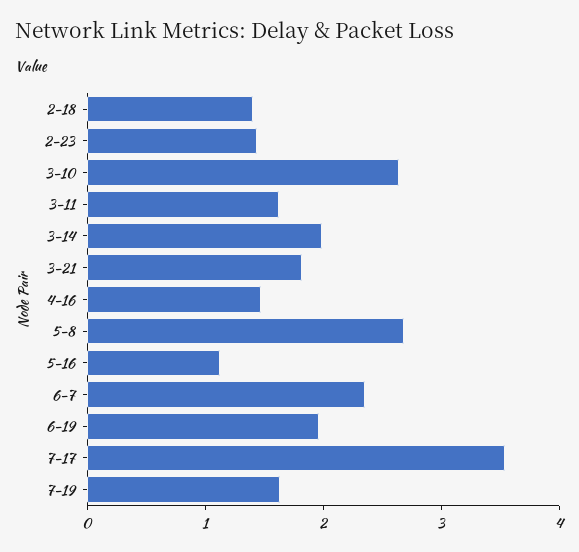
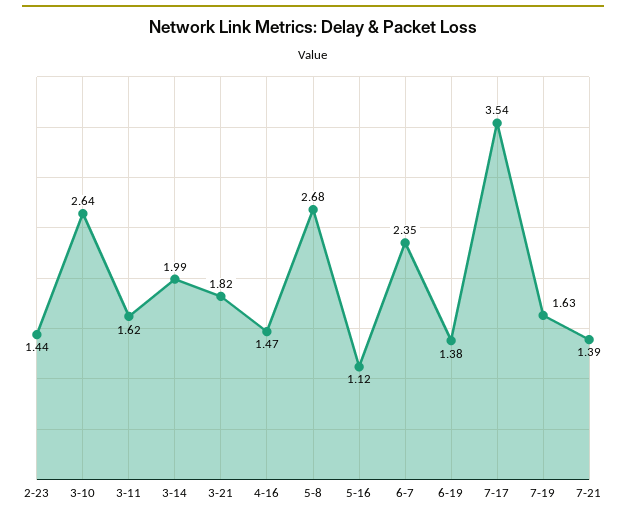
2-18: 1.4 -> none
6-19: 2 -> 1.38
7-21: none -> 1.39

